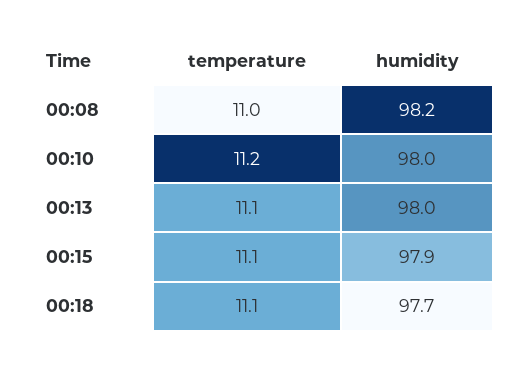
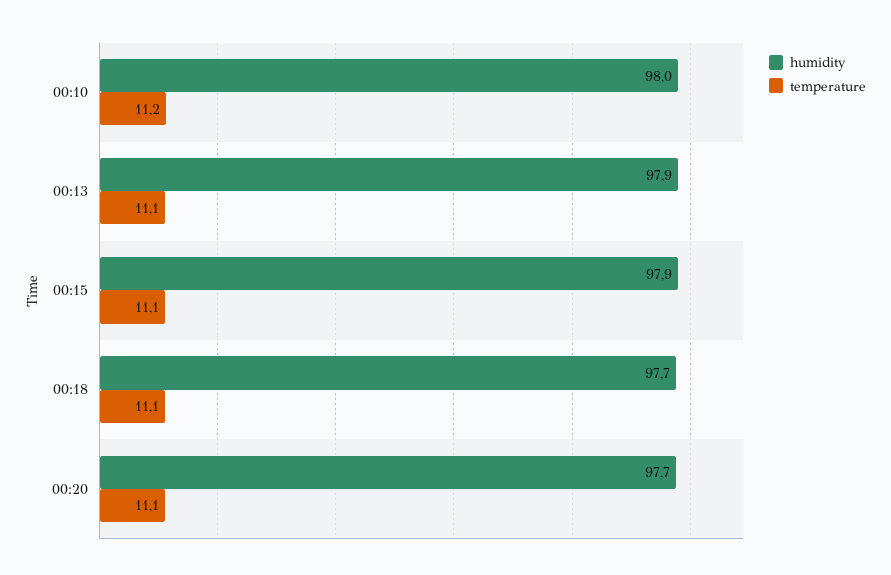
temperature, 00:08: 11 -> none
humidity, 00:08: 98.2 -> none
humidity, 00:13: 98 -> 97.9
humidity, 00:20: none -> 97.7
temperature, 00:20: none -> 11.1

